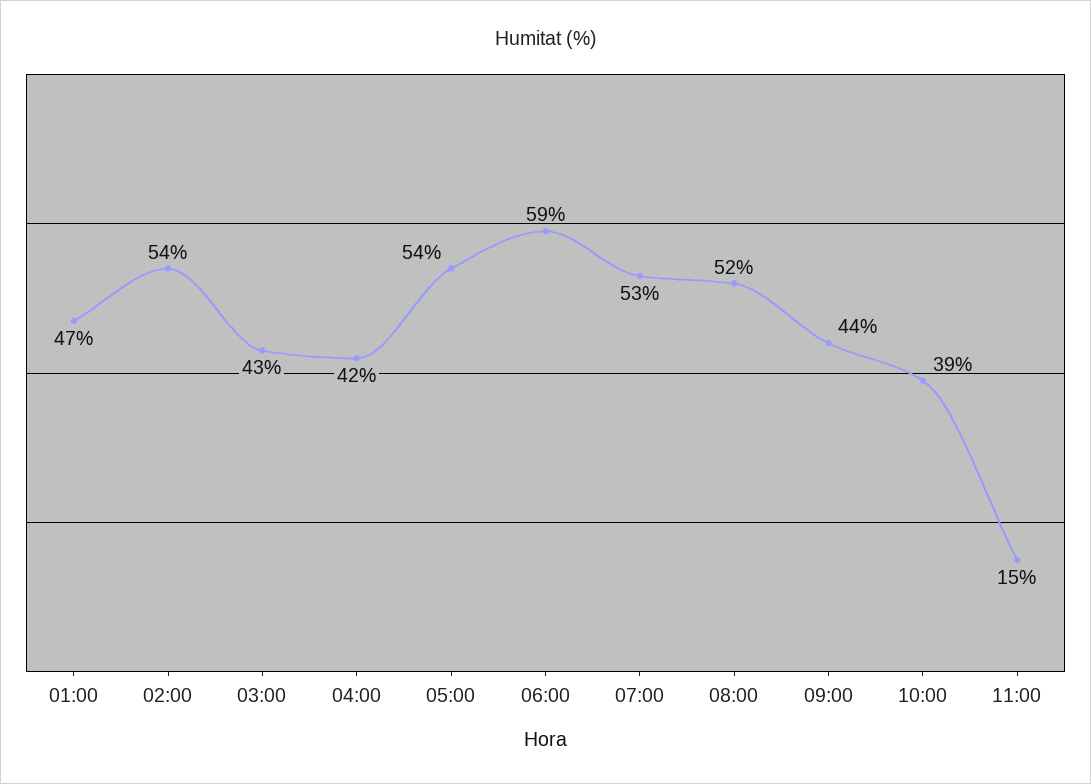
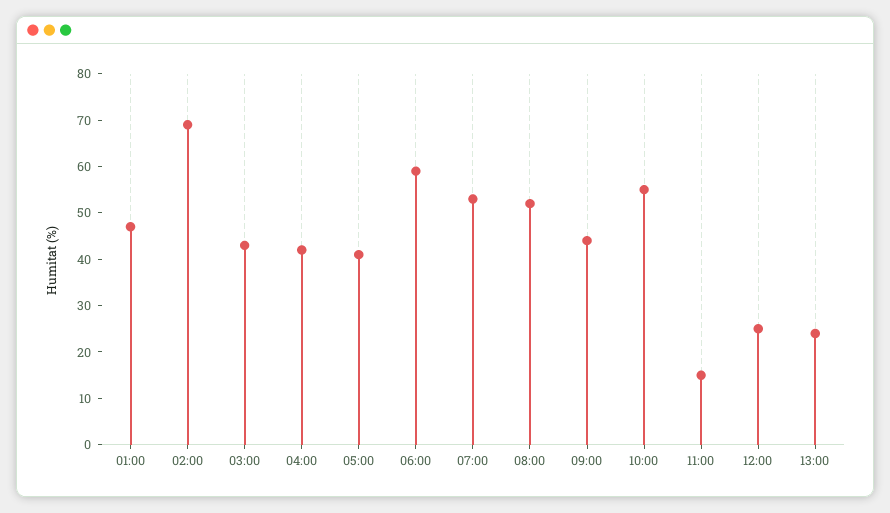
02:00: 54 -> 70
05:00: 54 -> 40
10:00: 39 -> 55
12:00: none -> 25
13:00: none -> 25

